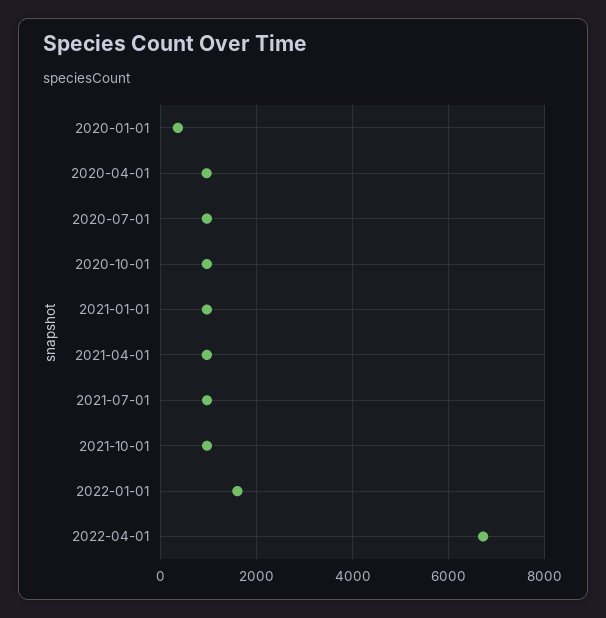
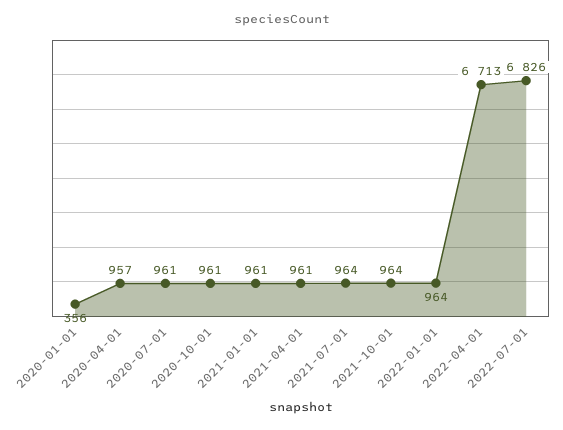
2022-01-01: 1600 -> 964
2022-07-01: none -> 6826

